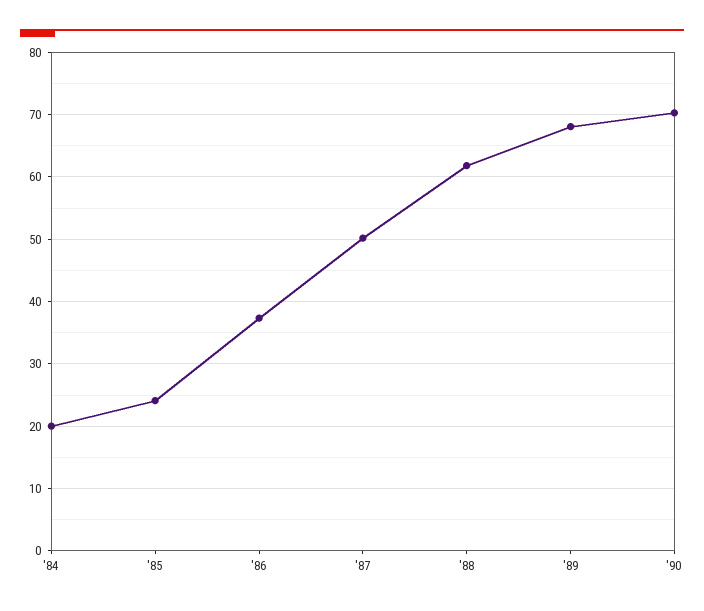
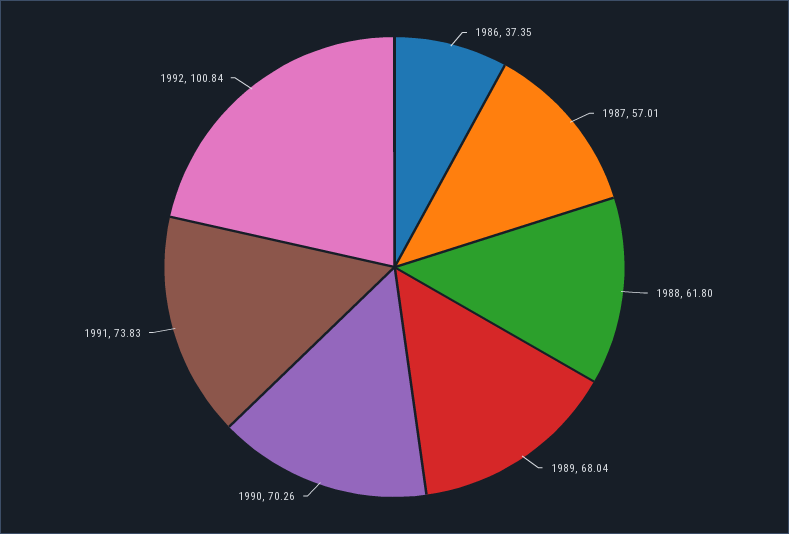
'84: 20 -> none
'85: 24 -> none
'87: 50 -> 57.01
1991: none -> 73.83
1992: none -> 100.84

